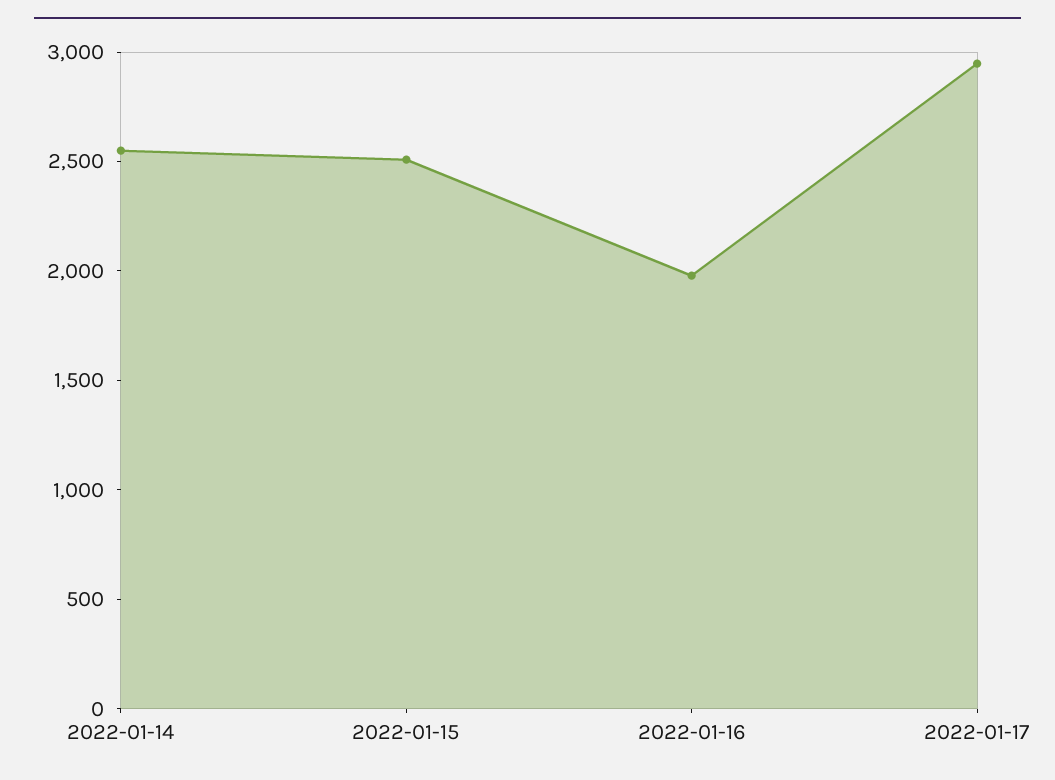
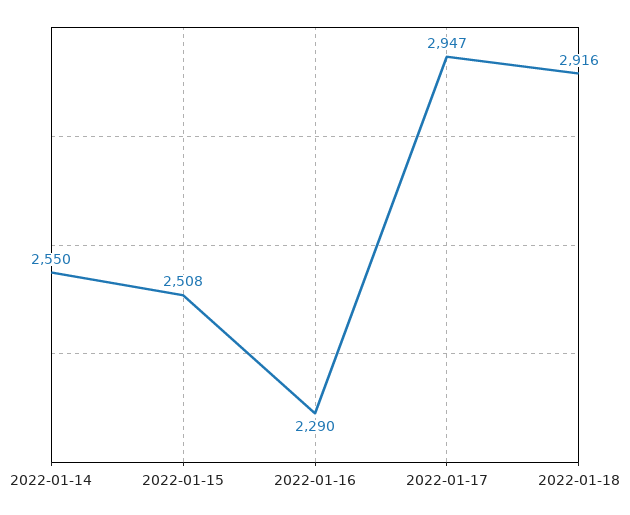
2022-01-16: 2000 -> 2290
2022-01-18: none -> 2916

